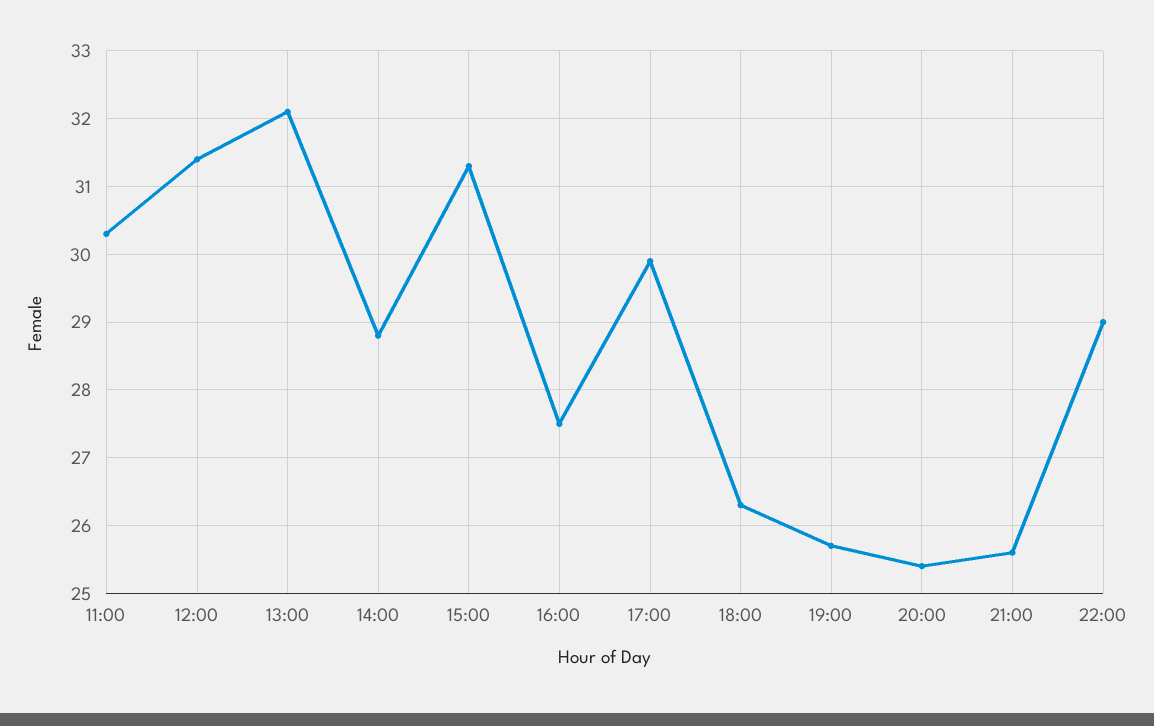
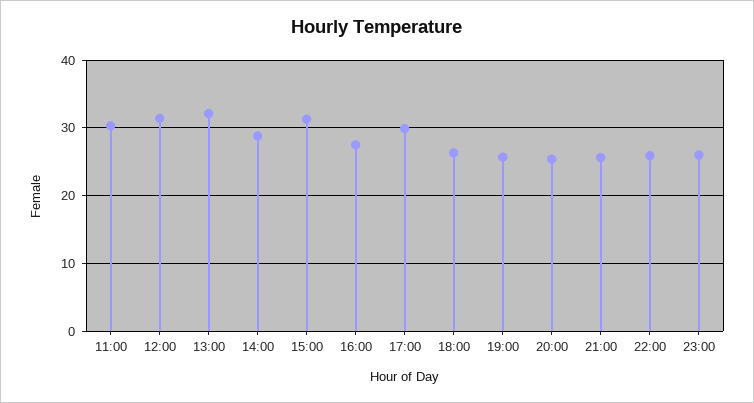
22:00: 29 -> 26
23:00: none -> 26

